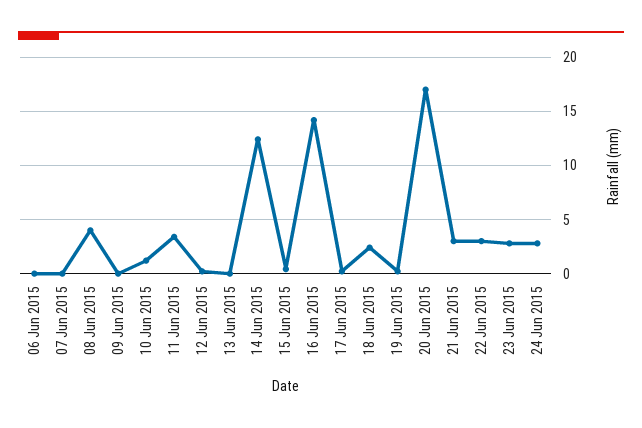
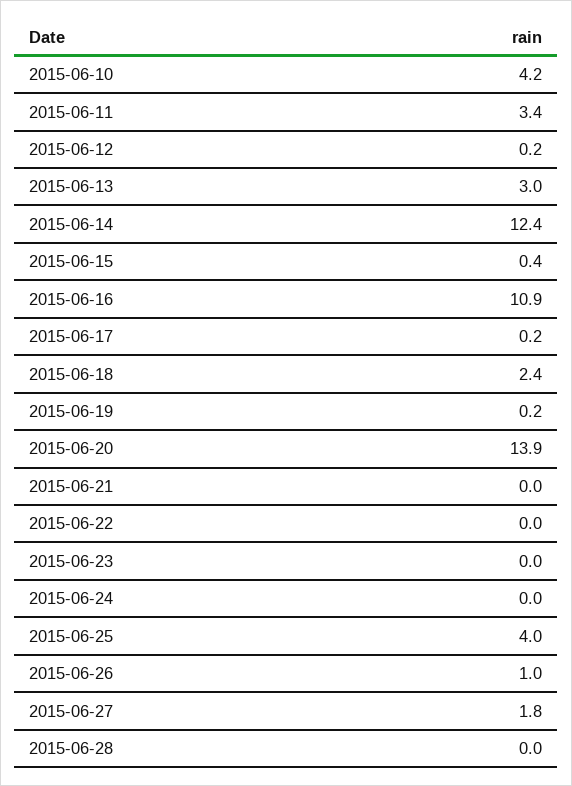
06 Jun 2015: 0 -> none
07 Jun 2015: 0 -> none
08 Jun 2015: 4 -> none
09 Jun 2015: 0 -> none
10 Jun 2015: 1 -> 4.2
13 Jun 2015: 0 -> 3
16 Jun 2015: 14 -> 10.9
20 Jun 2015: 17 -> 13.9
21 Jun 2015: 3 -> 0
22 Jun 2015: 3 -> 0
23 Jun 2015: 3 -> 0
24 Jun 2015: 3 -> 0
2015-06-25: none -> 4
2015-06-26: none -> 1
2015-06-27: none -> 1.8
2015-06-28: none -> 0

